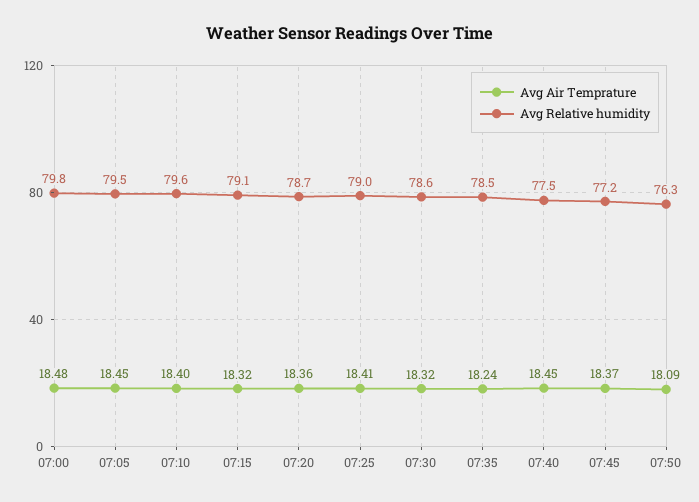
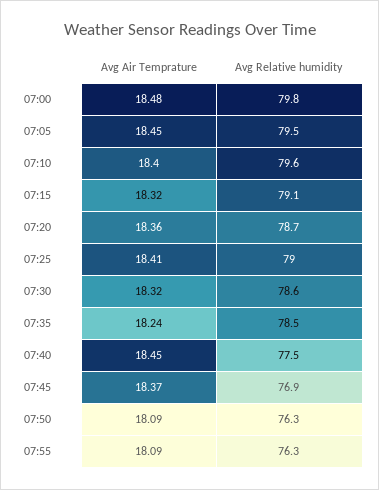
Avg Relative humidity, 07:45: 77.2 -> 76.9
Avg Air Temprature, 07:55: none -> 18.09
Avg Relative humidity, 07:55: none -> 76.3

